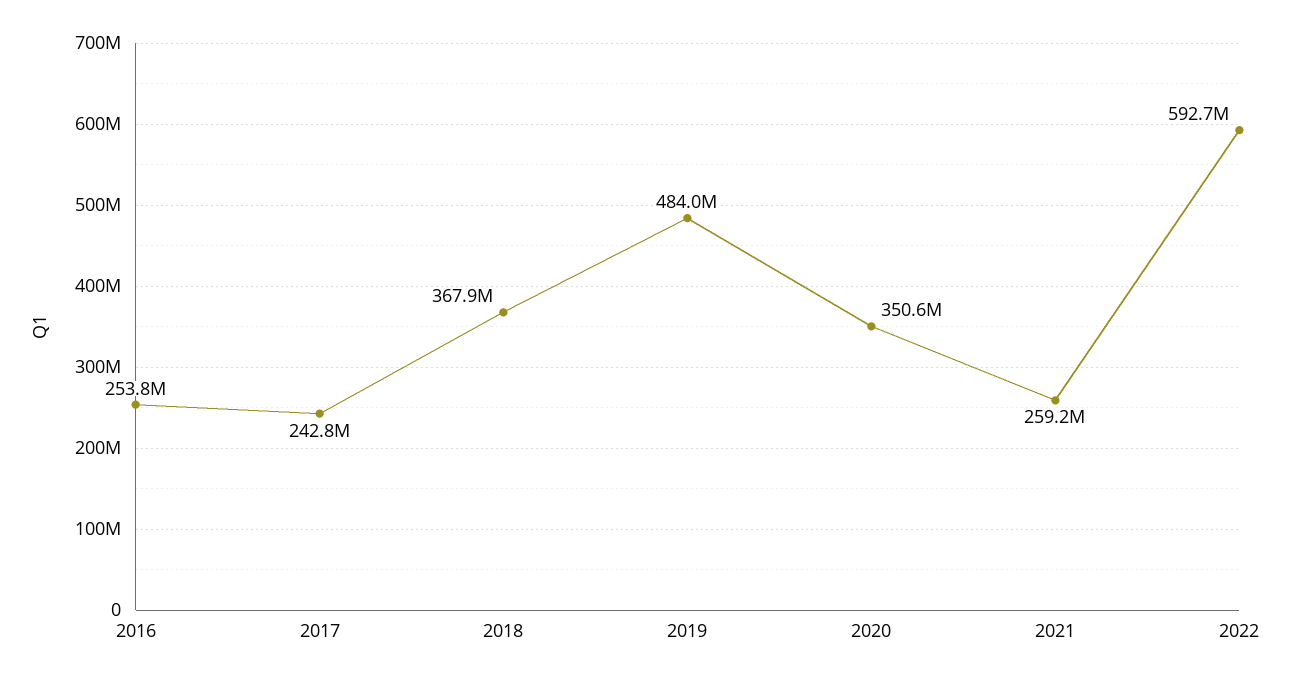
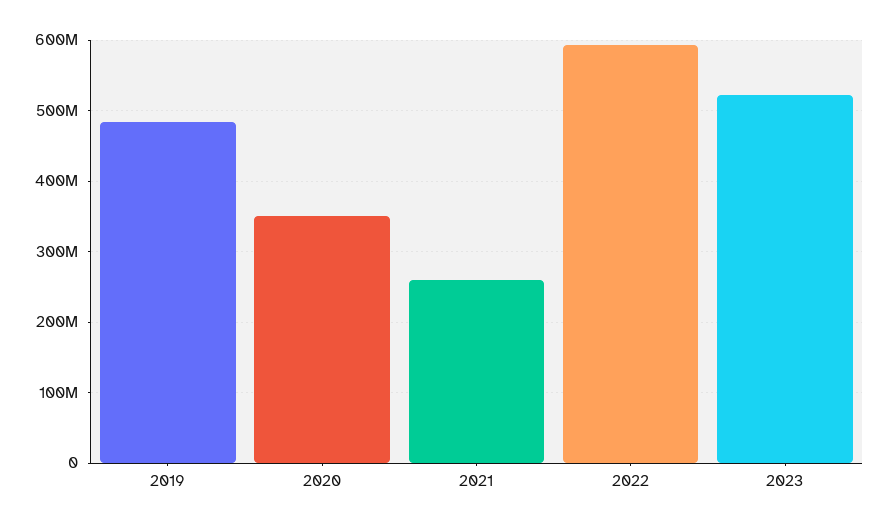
2016: 253800000 -> none
2017: 242800000 -> none
2018: 367900000 -> none
2023: none -> 520000000

